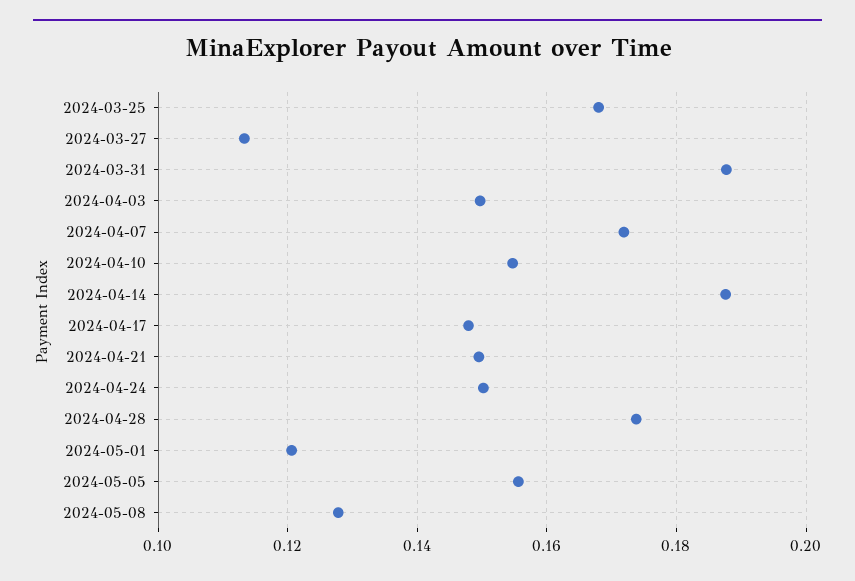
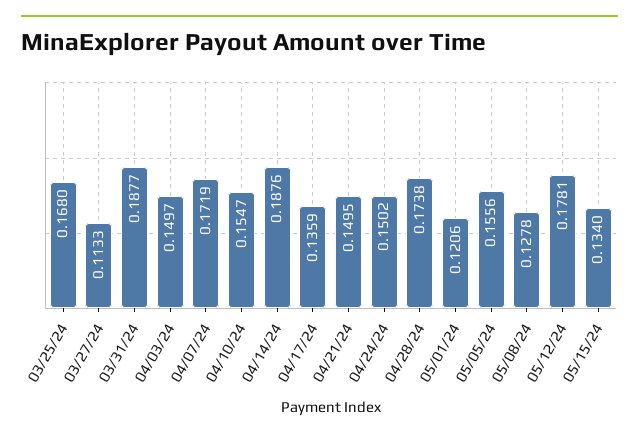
2024-04-17: 0.148 -> 0.1359
05/12/24: none -> 0.1781
05/15/24: none -> 0.134

